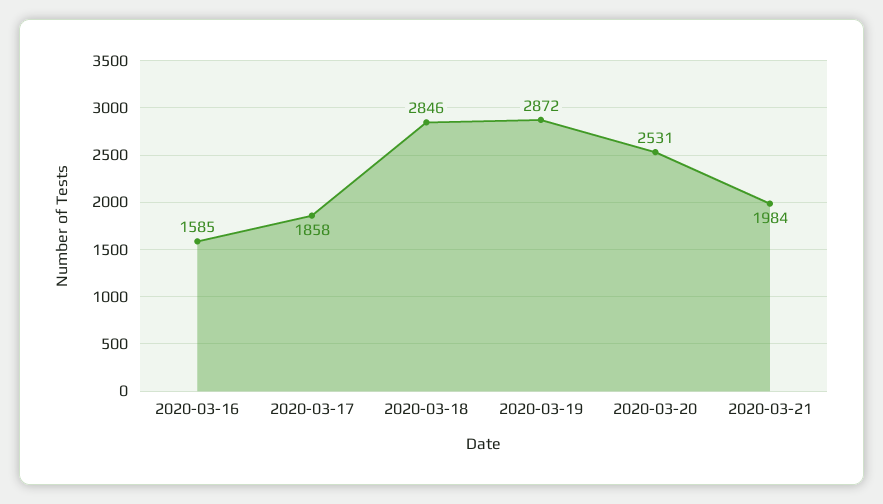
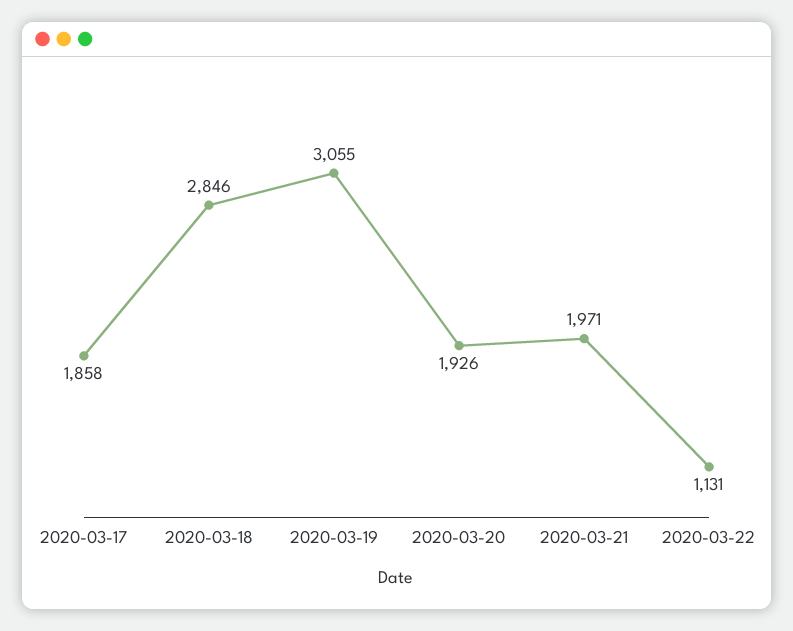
2020-03-16: 1585 -> none
2020-03-19: 2872 -> 3055
2020-03-20: 2531 -> 1926
2020-03-21: 1984 -> 1971
2020-03-22: none -> 1131

